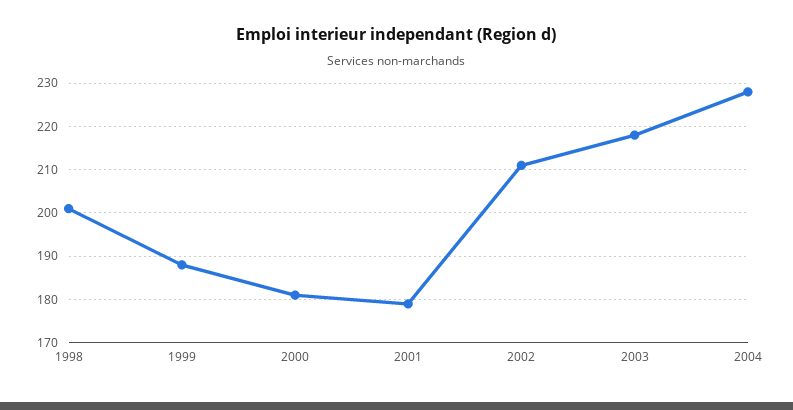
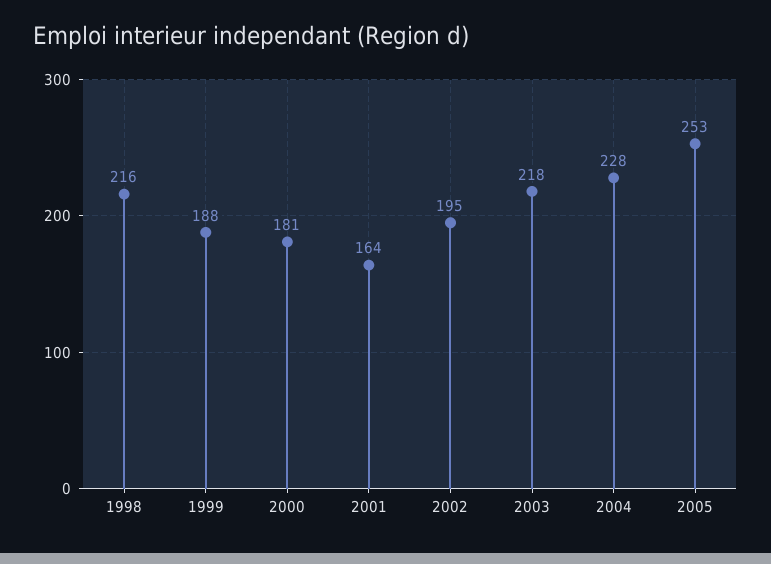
1998: 200 -> 216
2001: 180 -> 164
2002: 210 -> 195
2005: none -> 253

